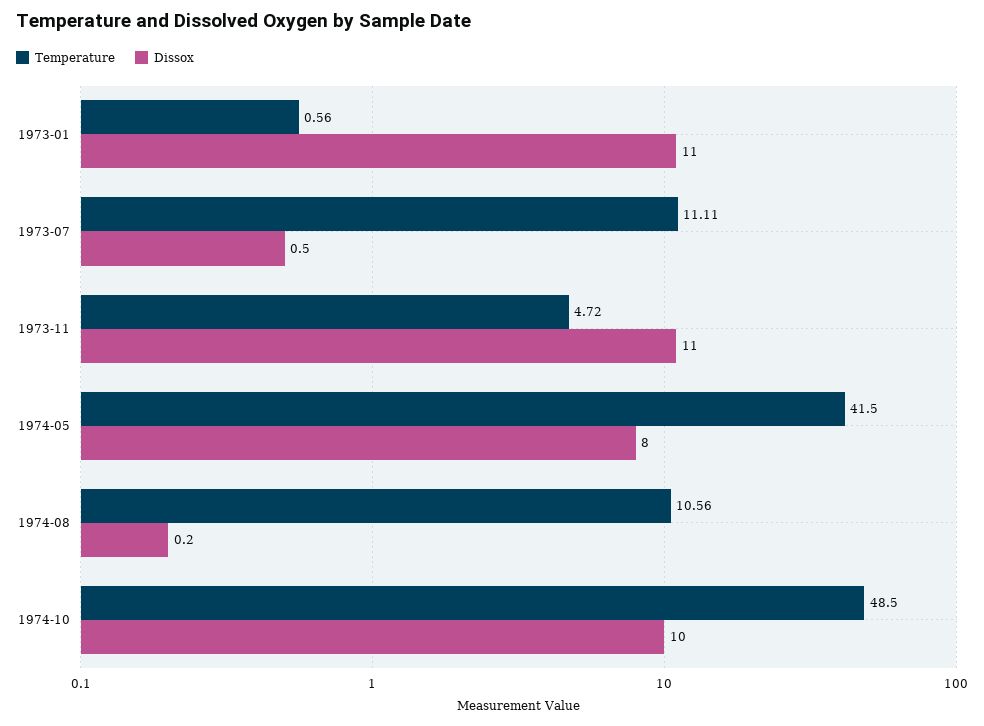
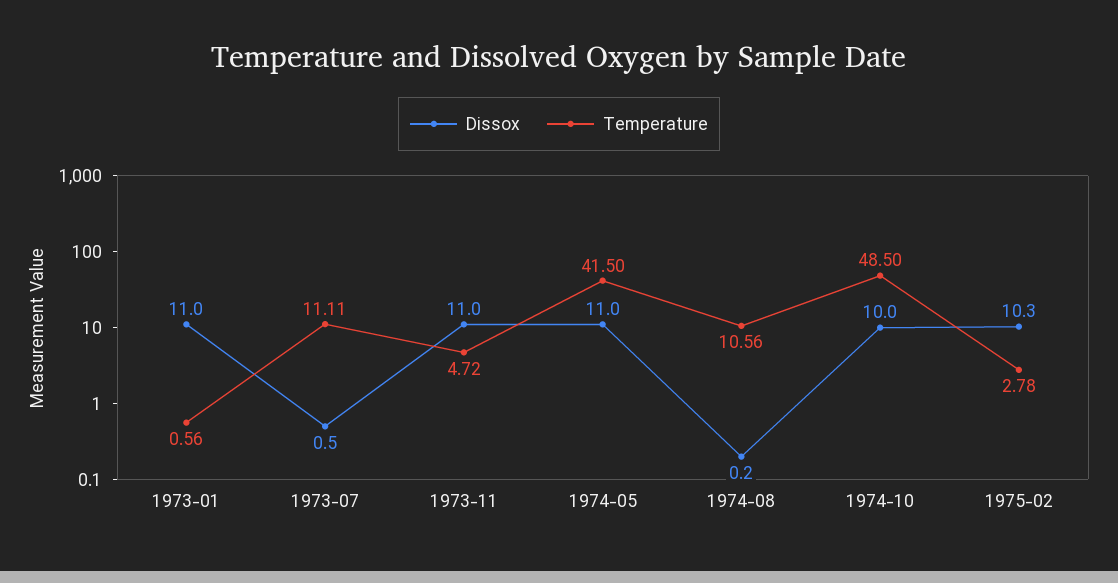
Dissox, 1974-05: 8 -> 11
Dissox, 1975-02: none -> 10.3
Temperature, 1975-02: none -> 2.78

